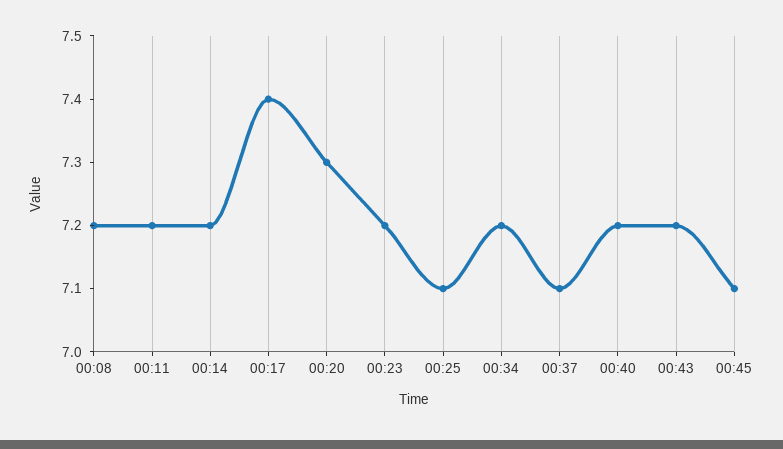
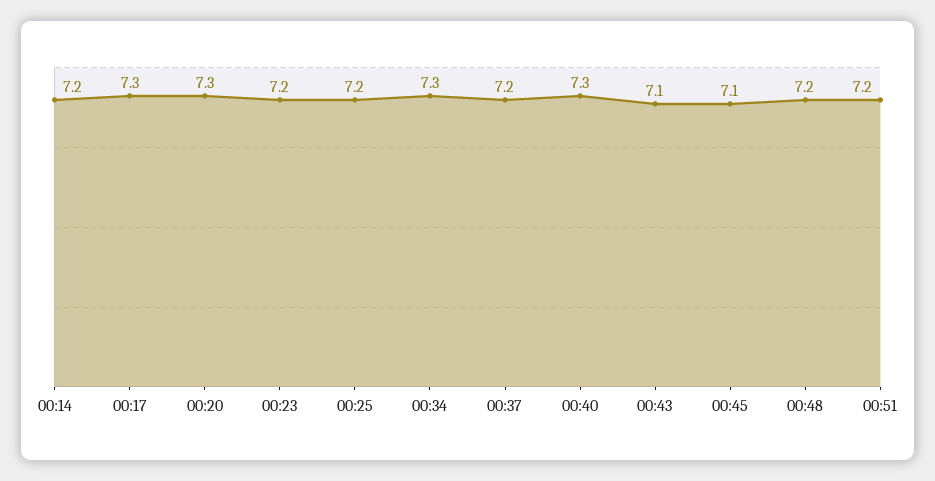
00:08: 7.2 -> none
00:11: 7.2 -> none
00:17: 7.4 -> 7.3
00:25: 7.1 -> 7.2
00:34: 7.2 -> 7.3
00:37: 7.1 -> 7.2
00:40: 7.2 -> 7.3
00:43: 7.2 -> 7.1
00:48: none -> 7.2
00:51: none -> 7.2

